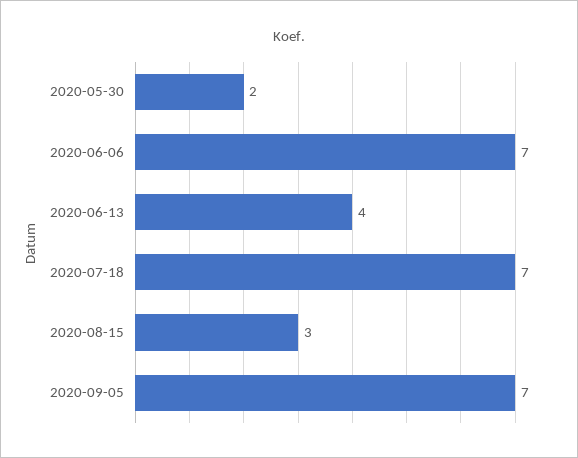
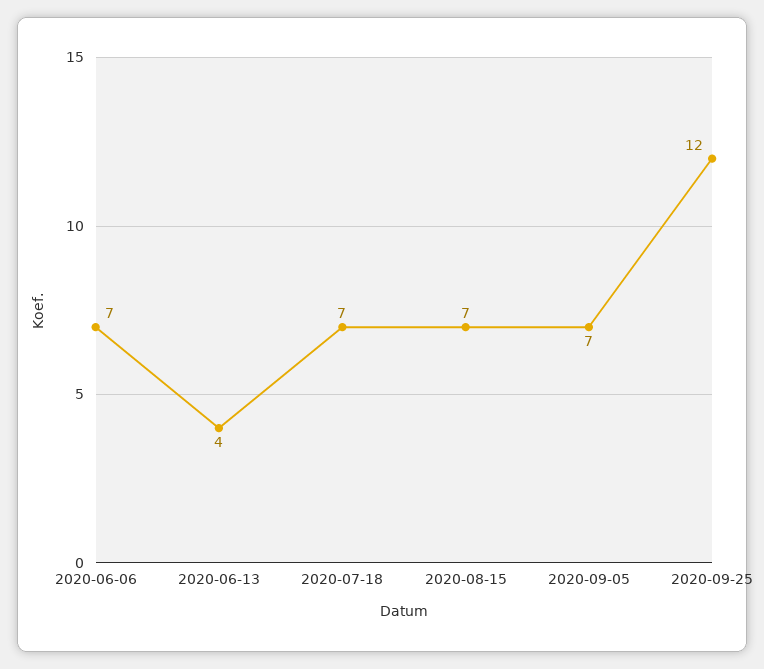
2020-05-30: 2 -> none
2020-08-15: 3 -> 7
2020-09-25: none -> 12

